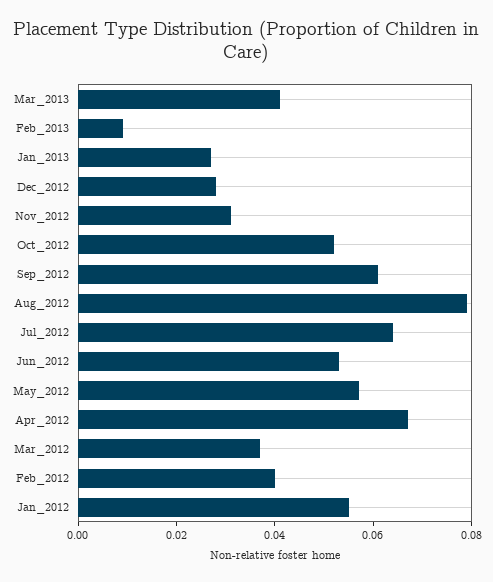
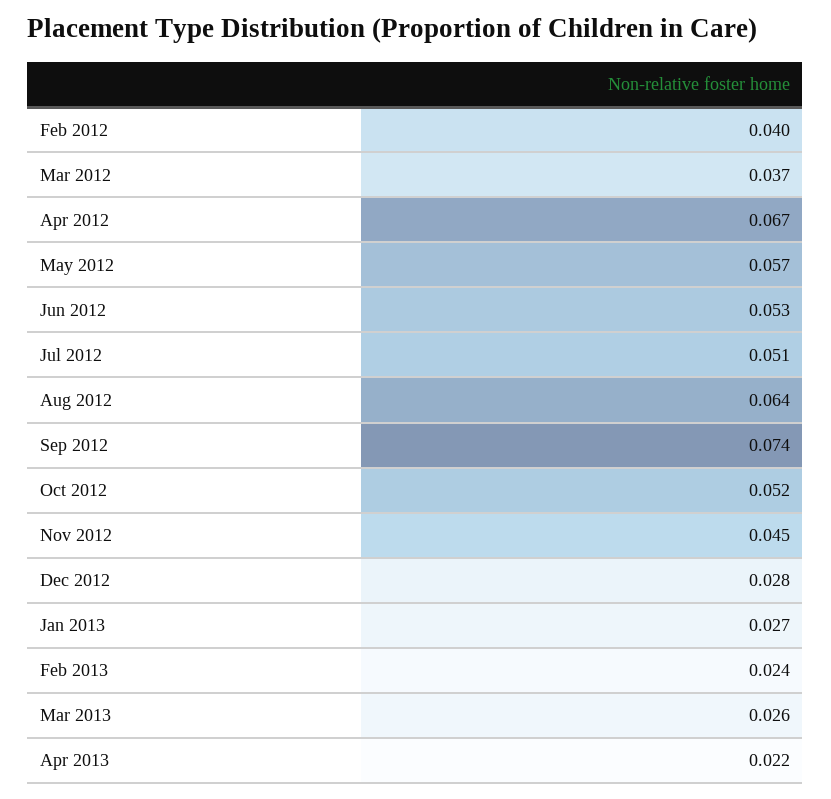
Mar_2013: 0.04 -> 0.026
Feb_2013: 0.01 -> 0.024
Nov_2012: 0.03 -> 0.045
Sep_2012: 0.06 -> 0.074
Aug_2012: 0.08 -> 0.064
Jul_2012: 0.065 -> 0.051
Jan_2012: 0.055 -> none
Apr 2013: none -> 0.022

